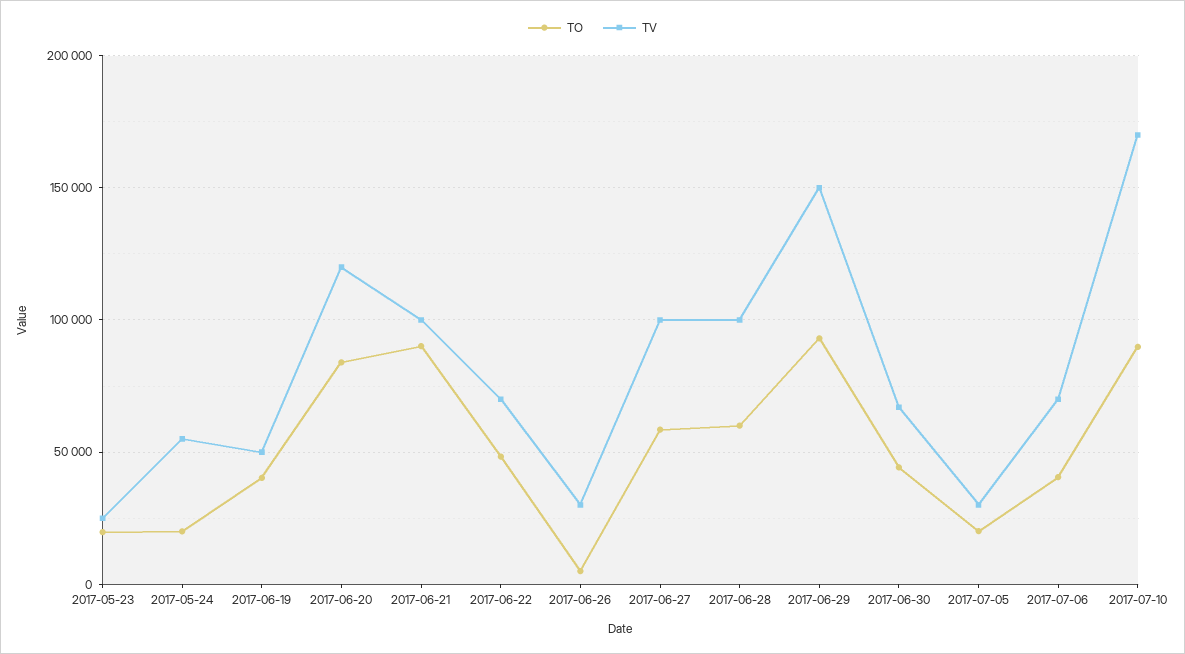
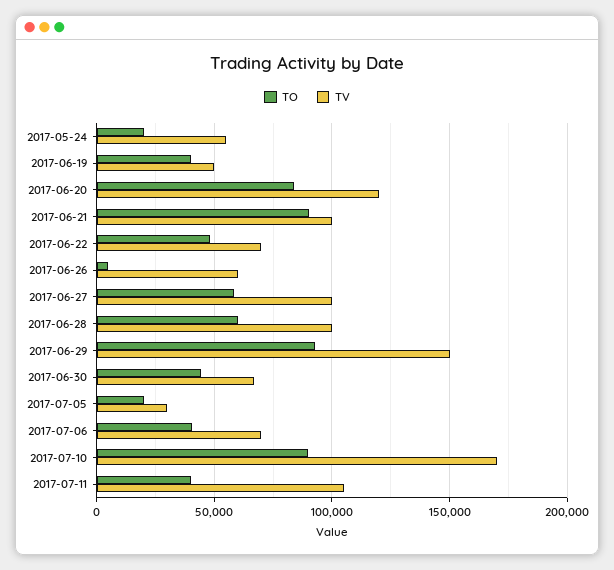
TO, 2017-05-23: 20000 -> none
TV, 2017-05-23: 25000 -> none
TV, 2017-06-26: 30000 -> 60000
TO, 2017-07-11: none -> 40000
TV, 2017-07-11: none -> 105000

